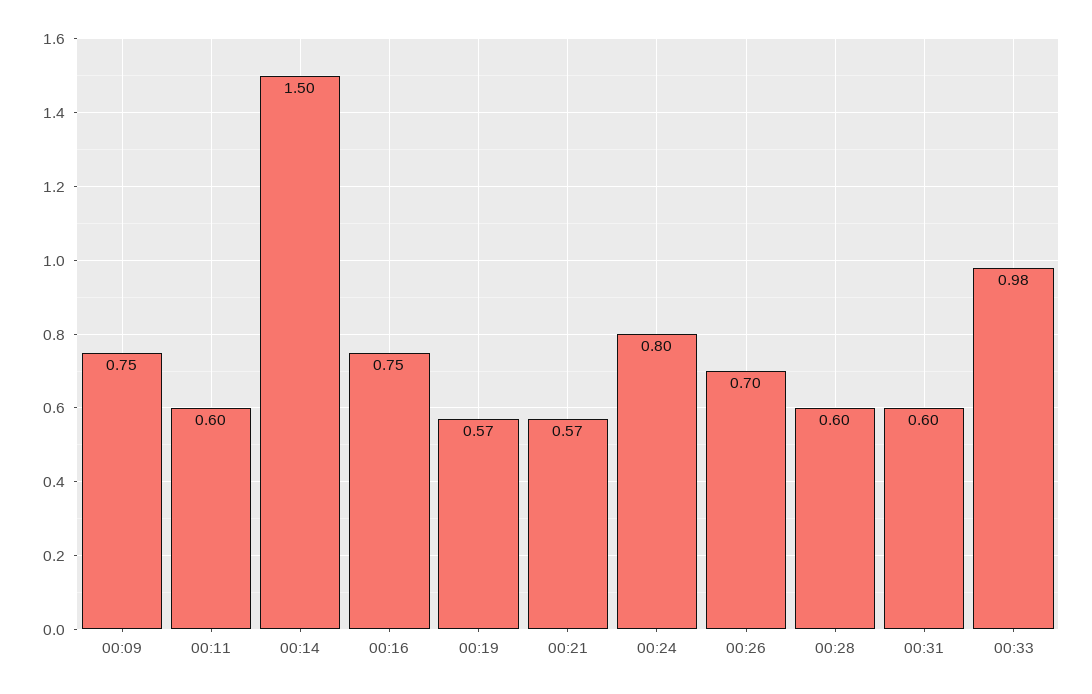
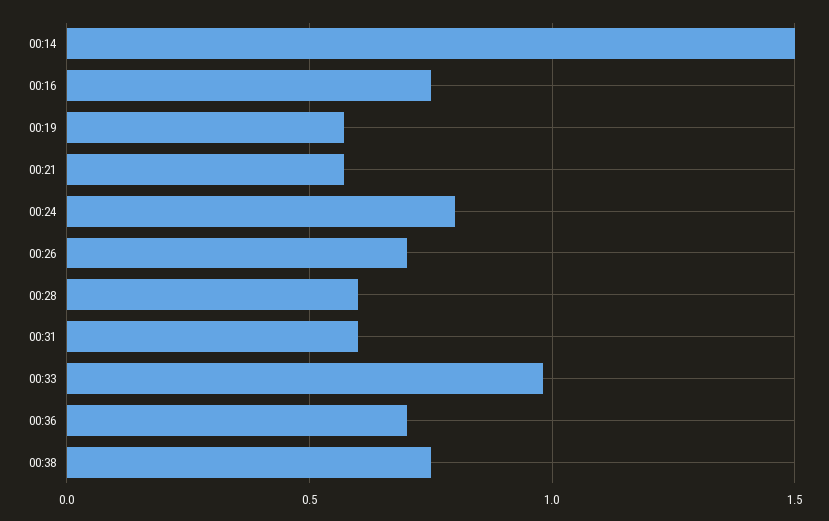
00:09: 0.75 -> none
00:11: 0.6 -> none
00:36: none -> 0.7
00:38: none -> 0.75

